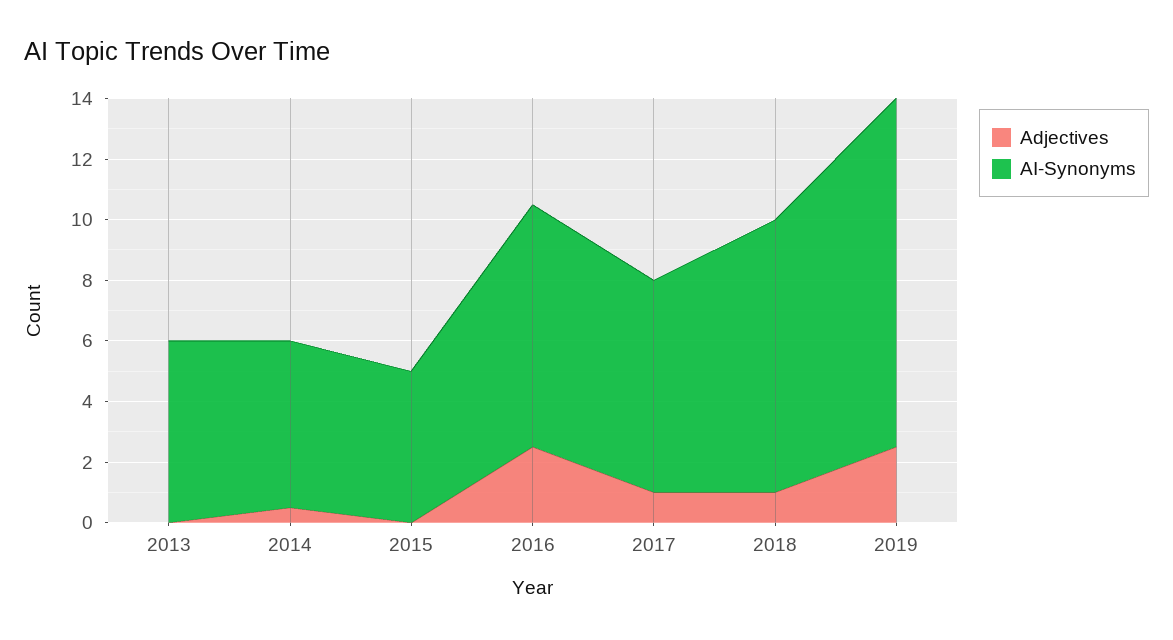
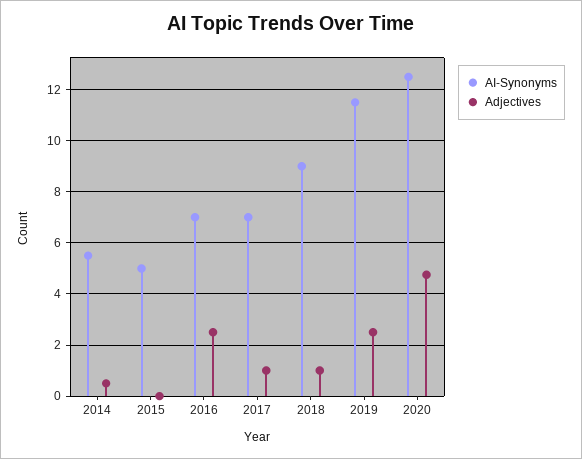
Adjectives, 2013: 0 -> none
AI-Synonyms, 2013: 6 -> none
AI-Synonyms, 2016: 8 -> 7
AI-Synonyms, 2020: none -> 12.5
Adjectives, 2020: none -> 4.75

